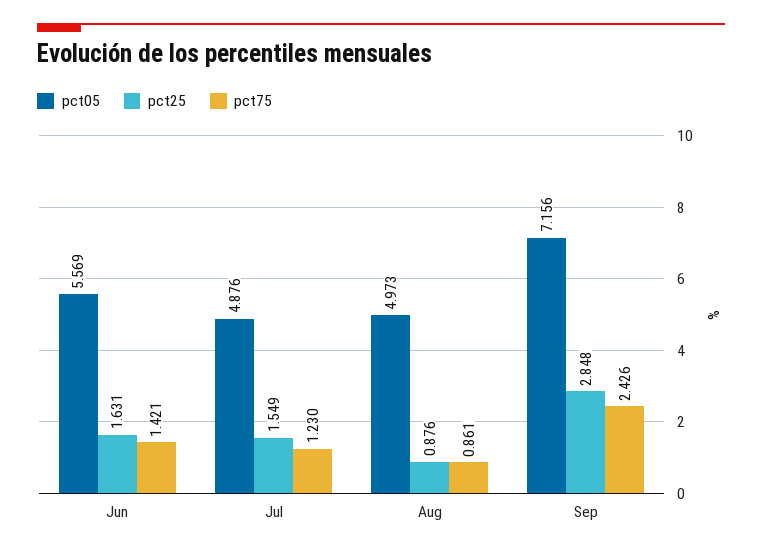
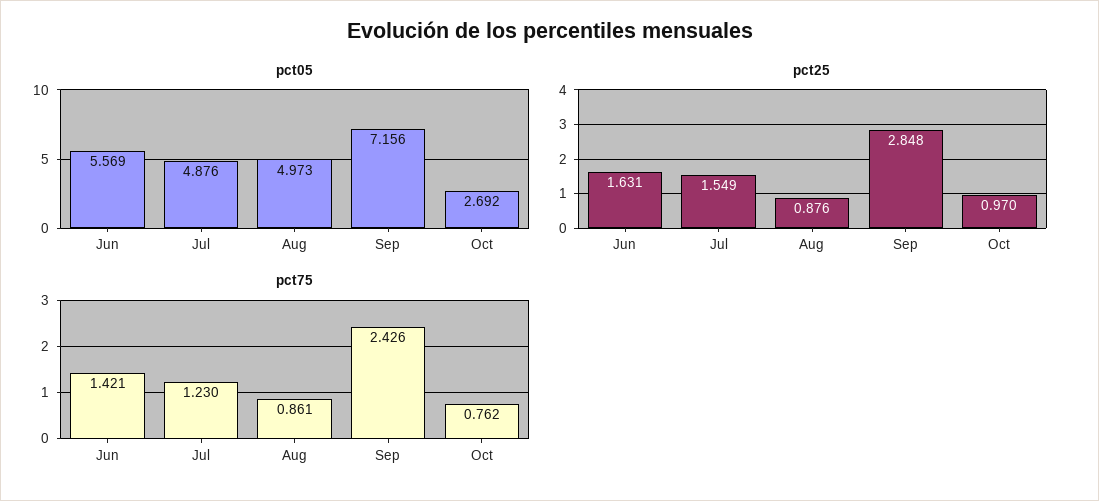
pct05, Oct: none -> 2.692
pct25, Oct: none -> 0.97
pct75, Oct: none -> 0.762

